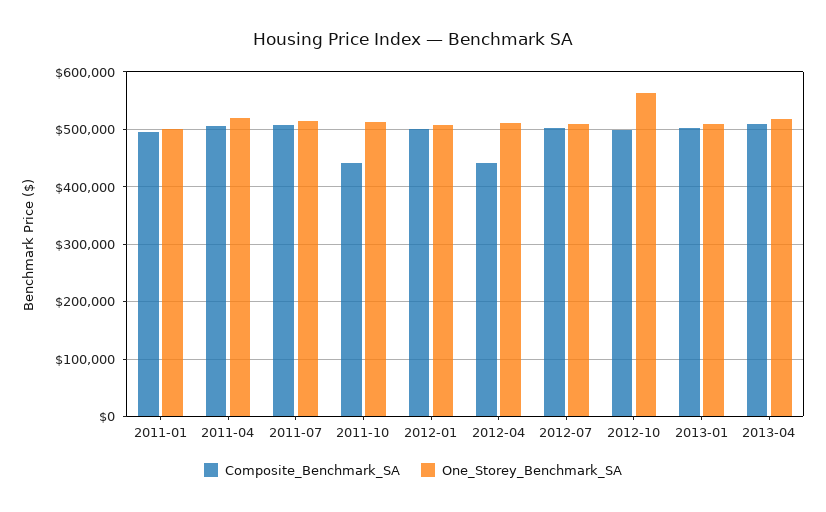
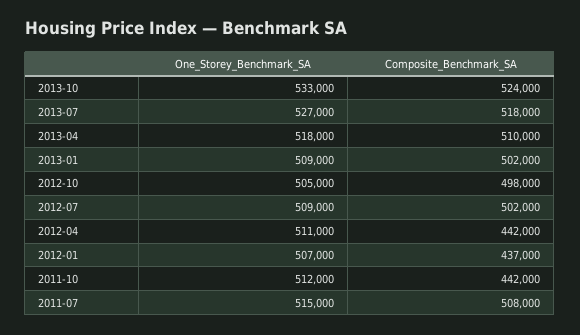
Composite_Benchmark_SA, 2011-01: 500000 -> none
One_Storey_Benchmark_SA, 2011-01: 500000 -> none
Composite_Benchmark_SA, 2011-04: 500000 -> none
One_Storey_Benchmark_SA, 2011-04: 520000 -> none
Composite_Benchmark_SA, 2012-01: 500000 -> 437000
One_Storey_Benchmark_SA, 2012-10: 560000 -> 505000
One_Storey_Benchmark_SA, 2013-10: none -> 533000
Composite_Benchmark_SA, 2013-10: none -> 524000
One_Storey_Benchmark_SA, 2013-07: none -> 527000
Composite_Benchmark_SA, 2013-07: none -> 518000

